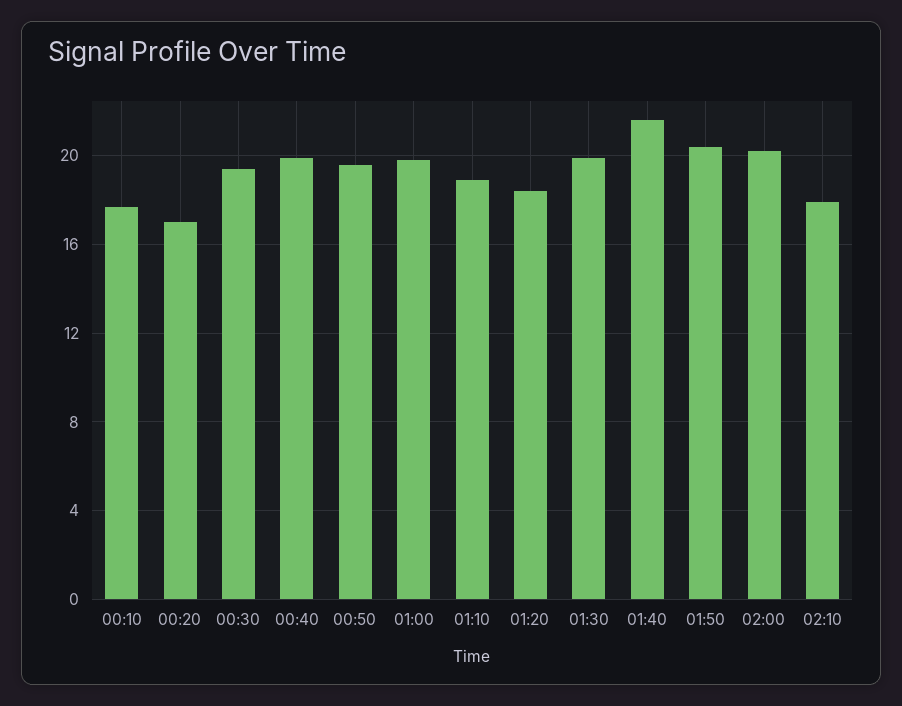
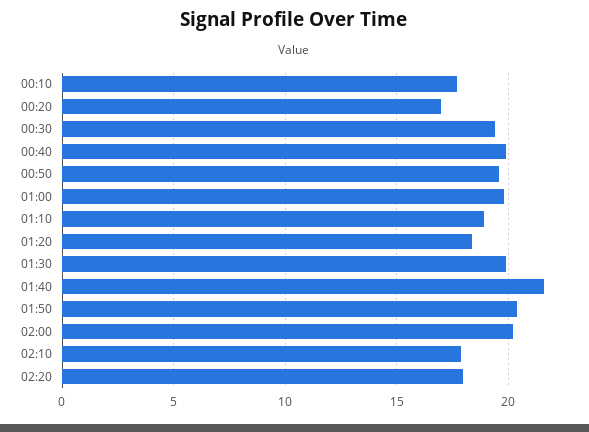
02:20: none -> 18

